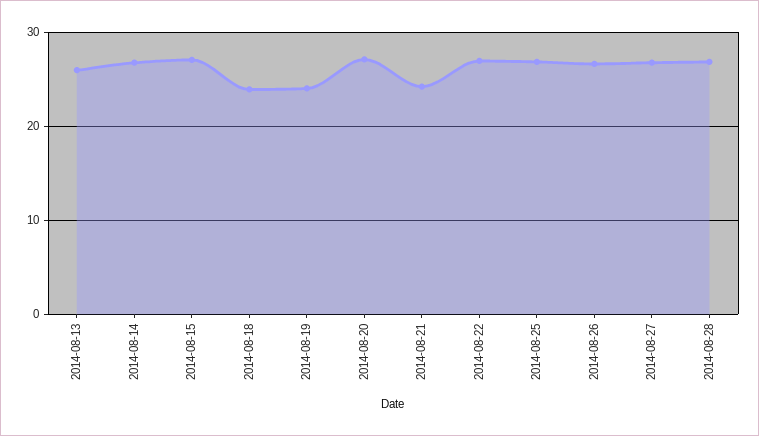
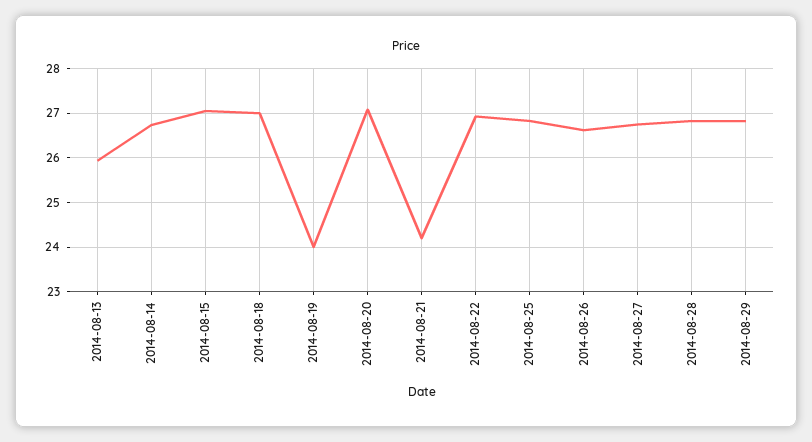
2014-08-18: 24 -> 27
2014-08-29: none -> 26.8

